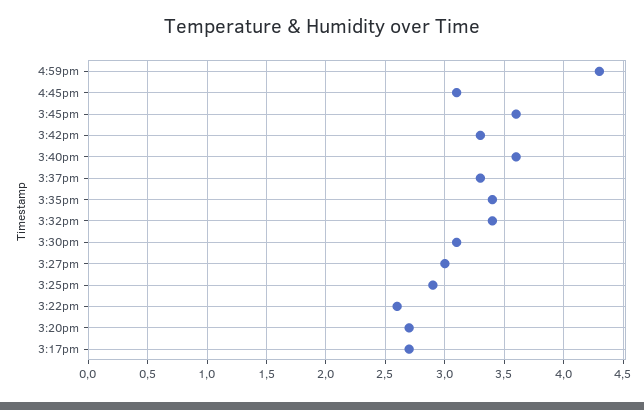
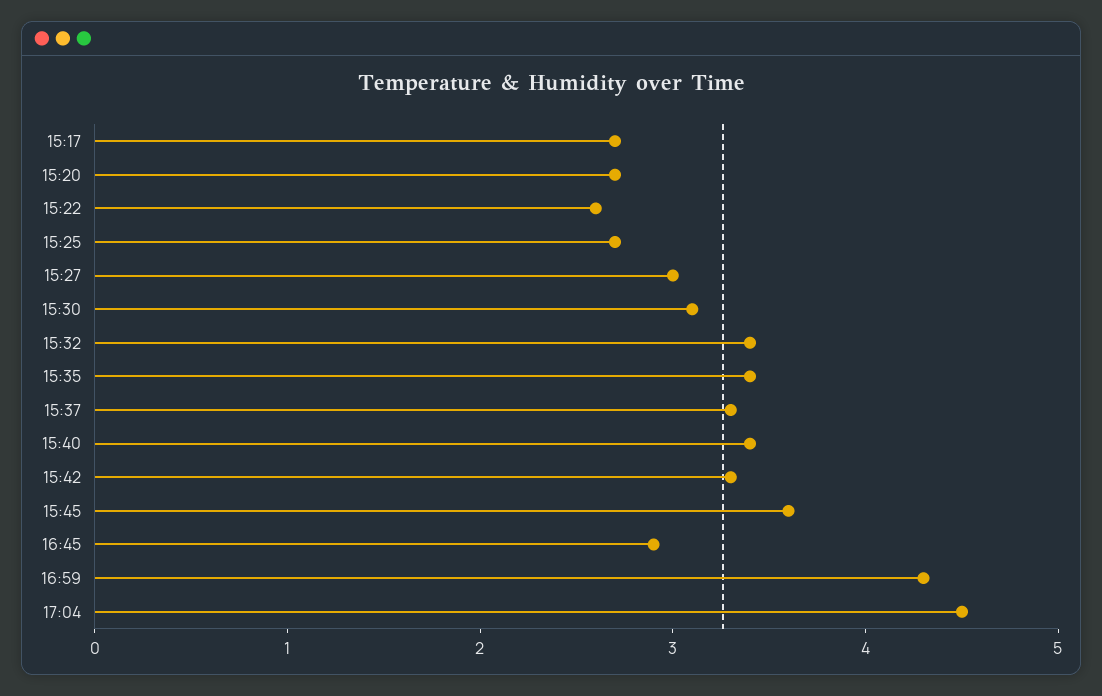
4:45pm: 3.1 -> 2.9
3:40pm: 3.6 -> 3.4
3:25pm: 2.9 -> 2.7
17:04: none -> 4.5

